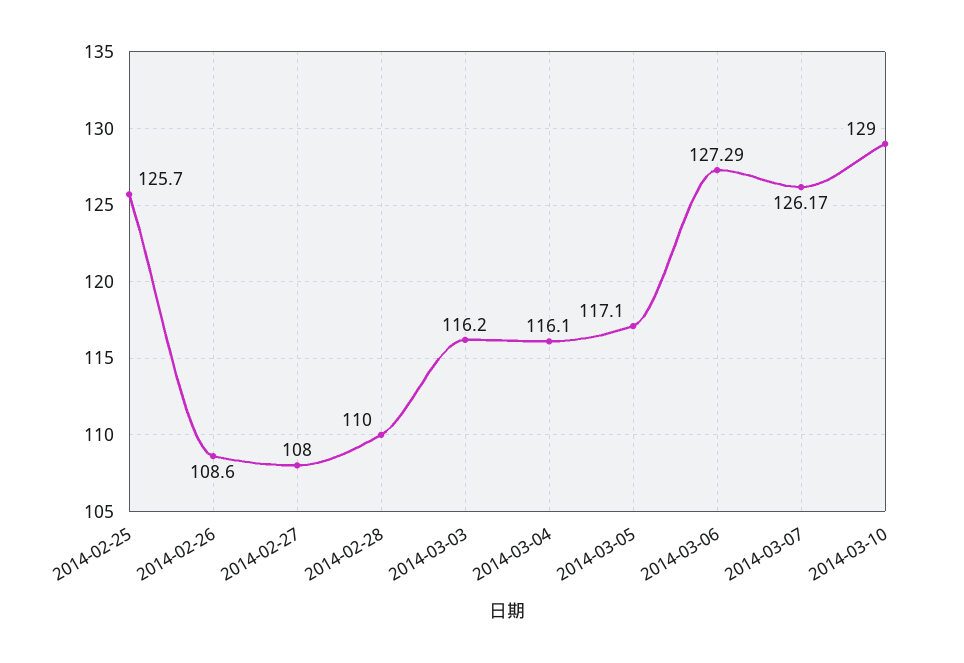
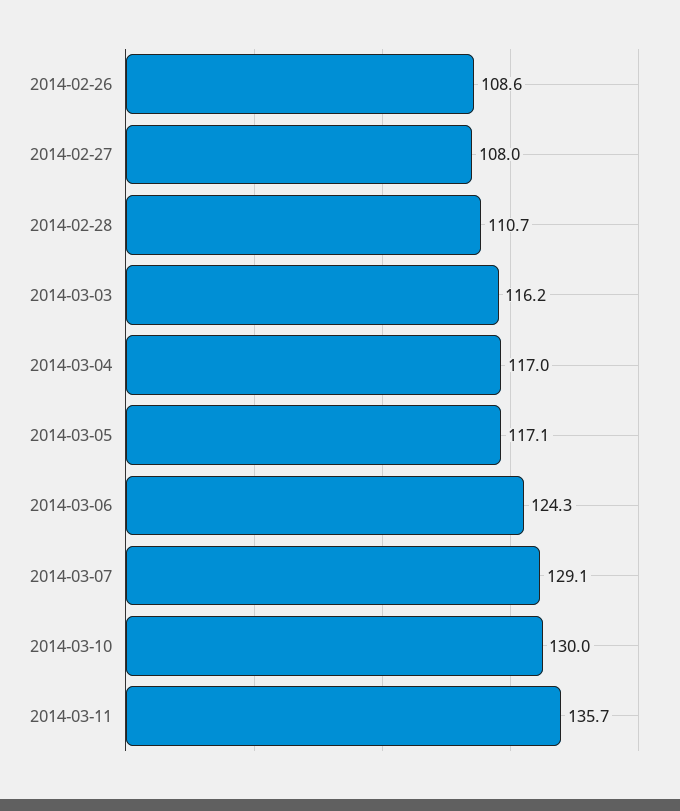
2014-02-25: 125.7 -> none
2014-02-28: 110 -> 110.7
2014-03-04: 116.1 -> 117
2014-03-06: 127.29 -> 124.3
2014-03-07: 126.17 -> 129.1
2014-03-10: 129 -> 130
2014-03-11: none -> 135.7

